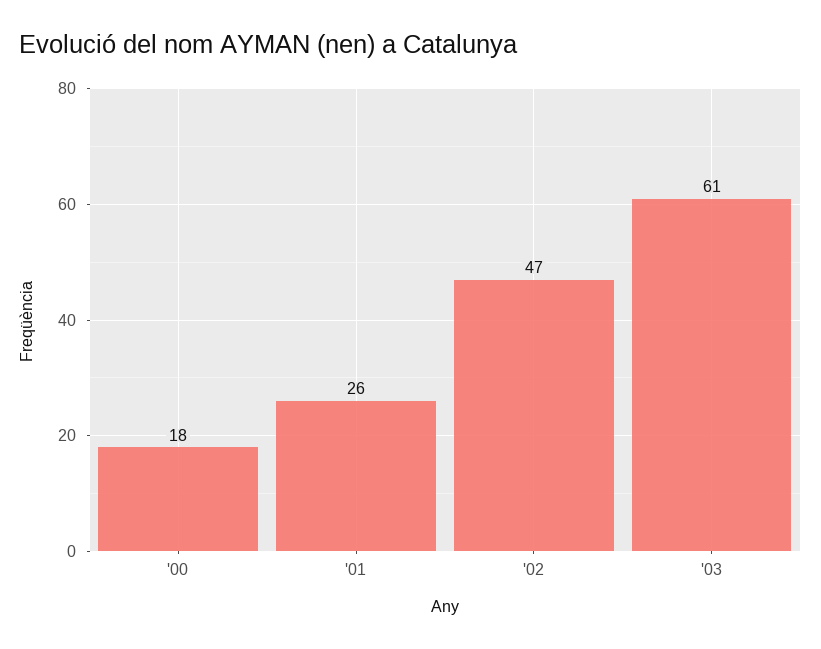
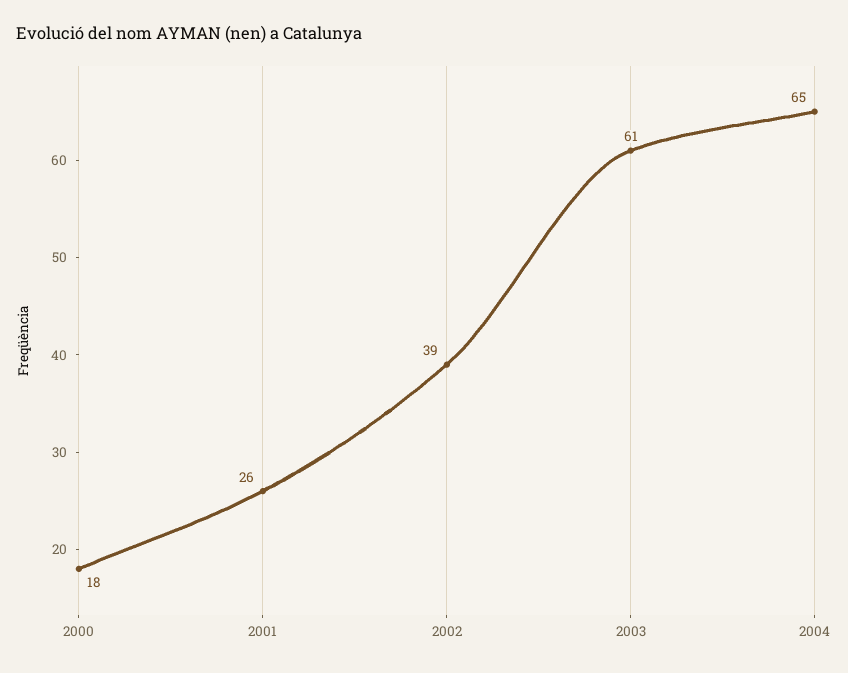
'02: 47 -> 39
2004: none -> 65

